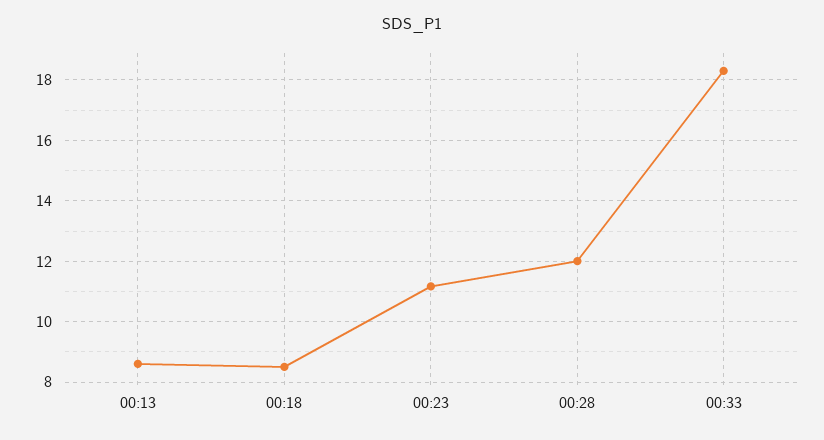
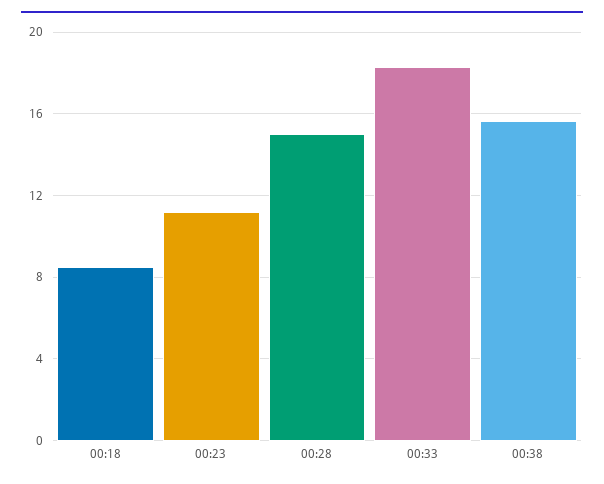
00:13: 8.6 -> none
00:28: 12 -> 15
00:38: none -> 15.5

